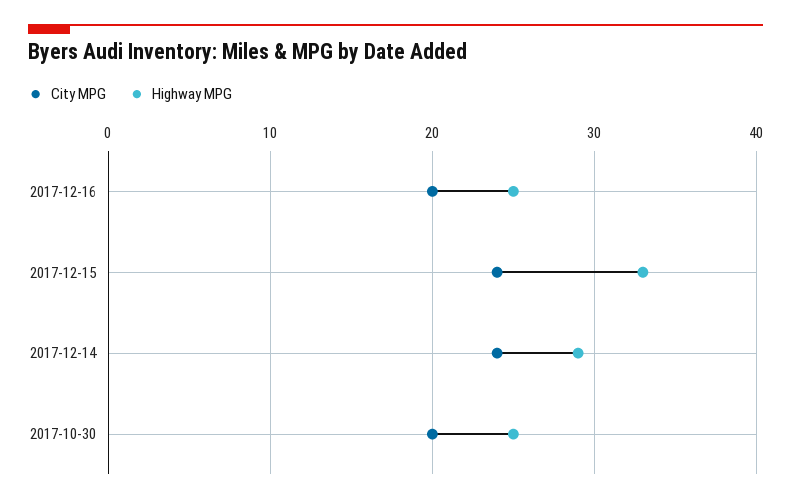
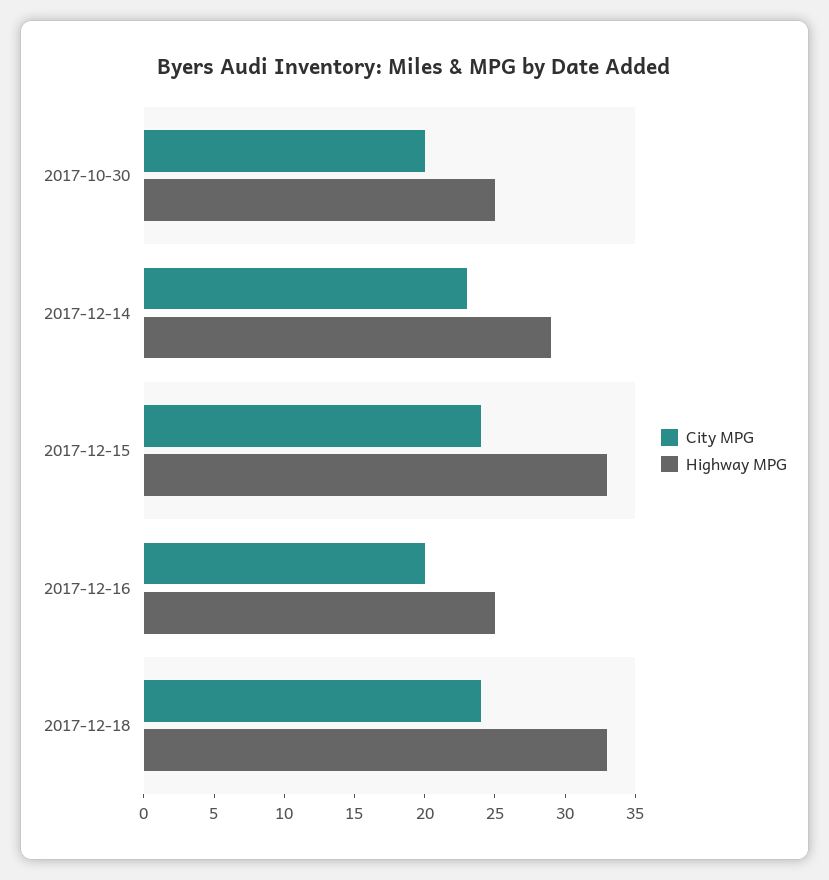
City MPG, 2017-12-14: 24 -> 23
City MPG, 2017-12-18: none -> 24
Highway MPG, 2017-12-18: none -> 33

